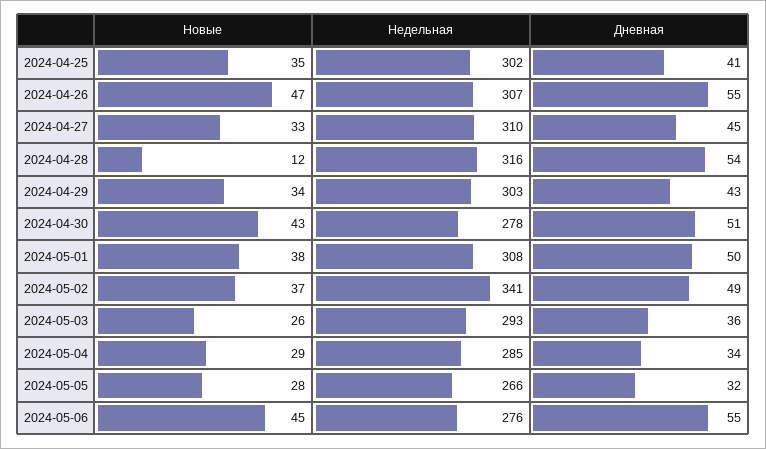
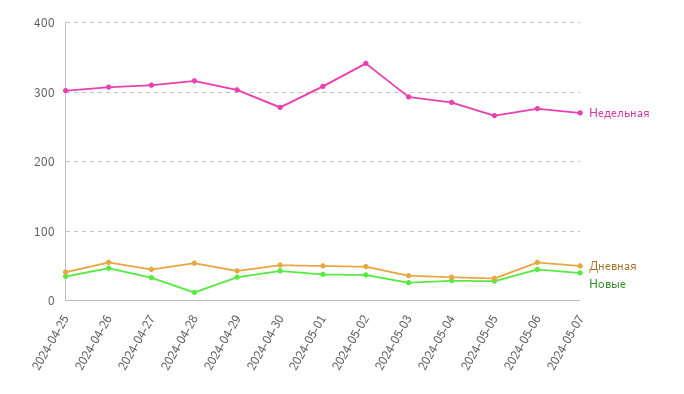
Недельная, 2024-05-07: none -> 270
Дневная, 2024-05-07: none -> 50
Новые, 2024-05-07: none -> 40

